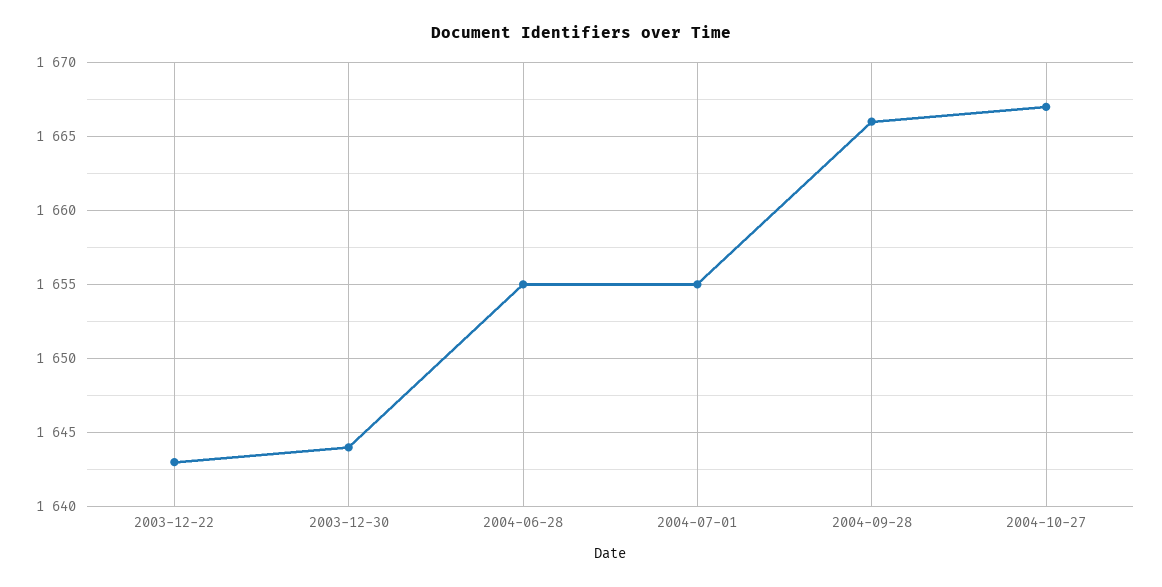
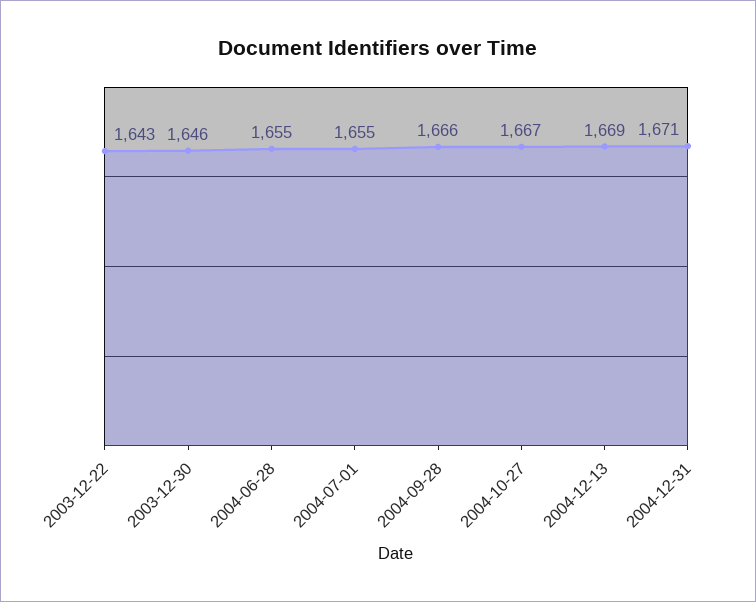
2003-12-30: 1644 -> 1646
2004-12-13: none -> 1669
2004-12-31: none -> 1671

